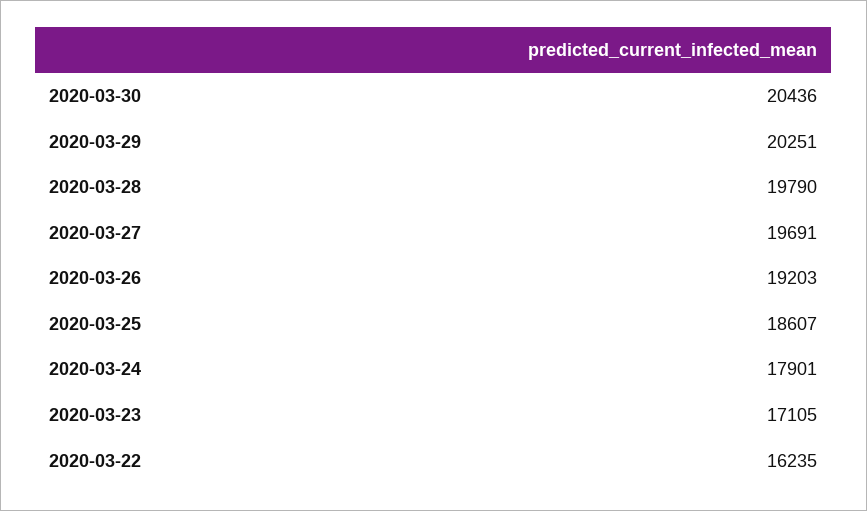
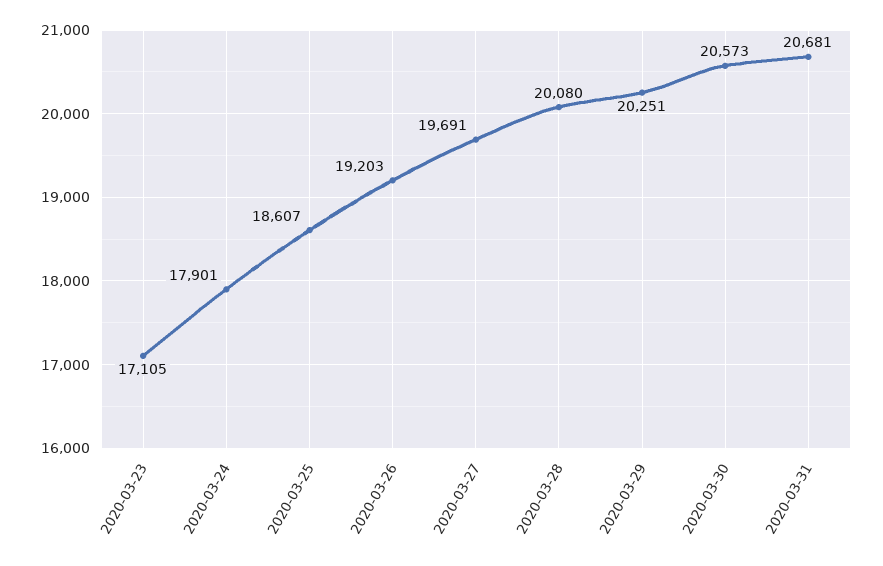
2020-03-30: 20436 -> 20573
2020-03-28: 19790 -> 20080
2020-03-22: 16235 -> none
2020-03-31: none -> 20681

